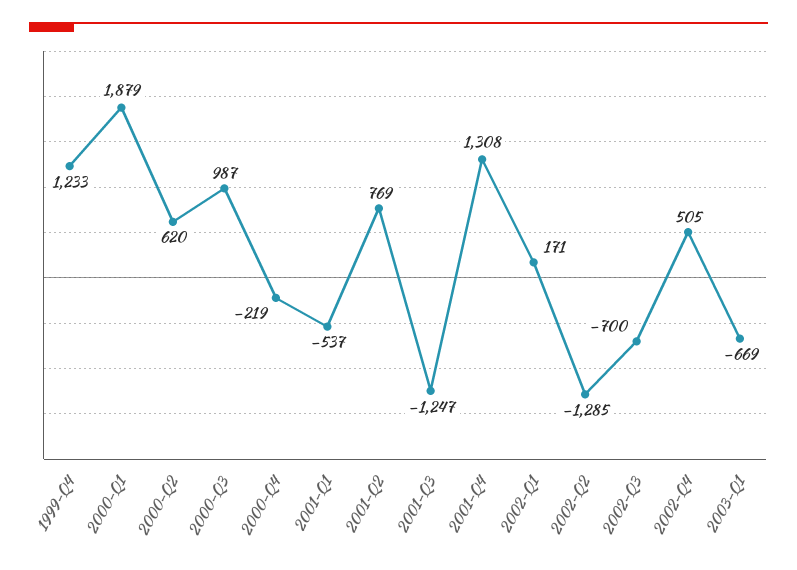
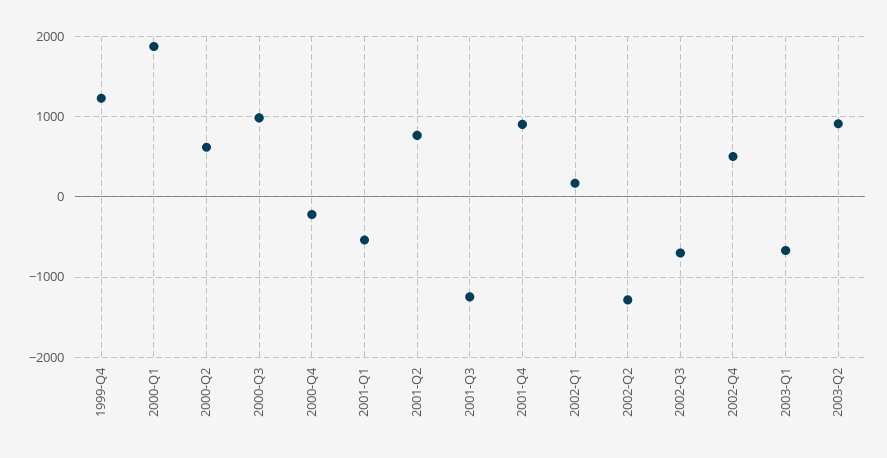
2001-Q4: 1308 -> 900
2003-Q2: none -> 900

